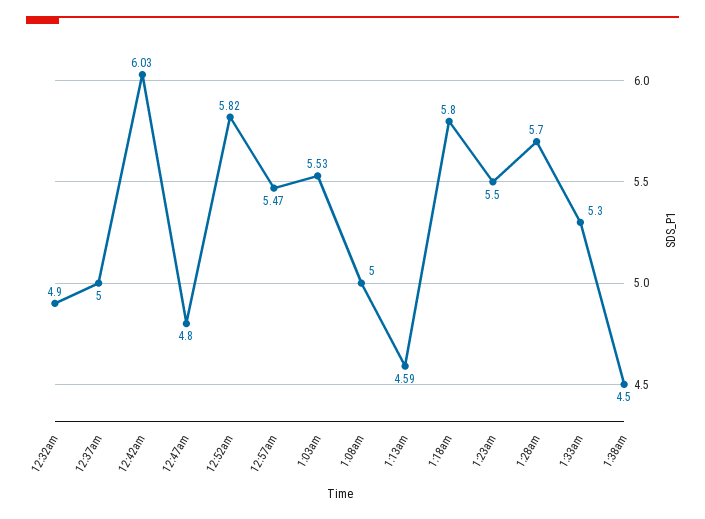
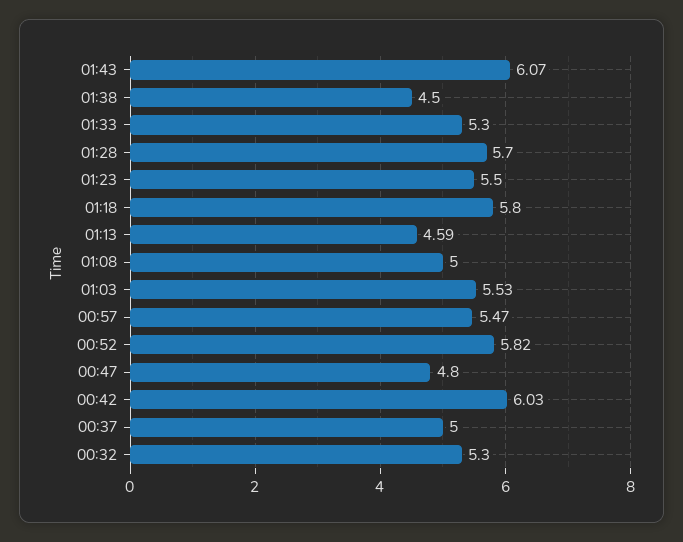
12:32am: 4.9 -> 5.3
01:43: none -> 6.07

